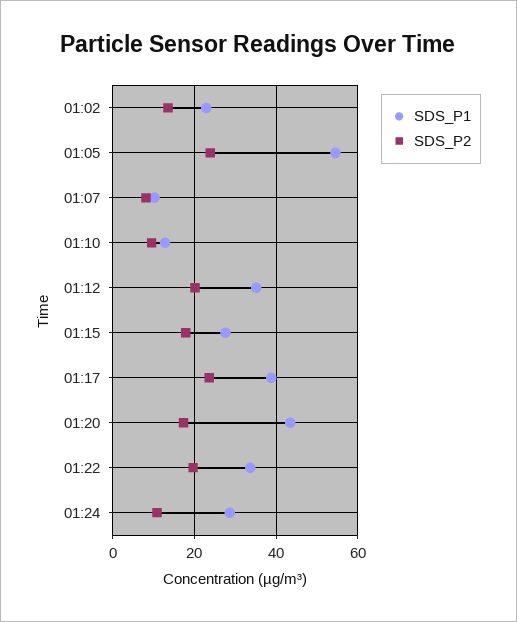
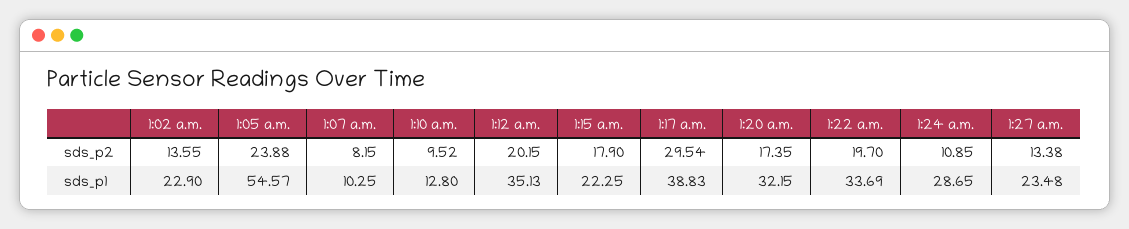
SDS_P1, 01:15: 28 -> 22.25
SDS_P2, 01:17: 24 -> 29.54
SDS_P1, 01:20: 44 -> 32.15
SDS_P2, 1:27 a.m.: none -> 13.38
SDS_P1, 1:27 a.m.: none -> 23.48

